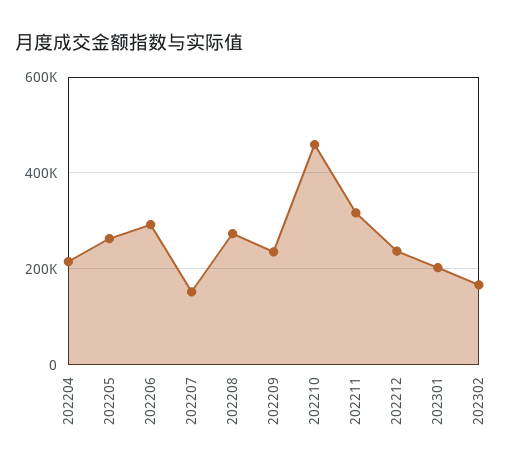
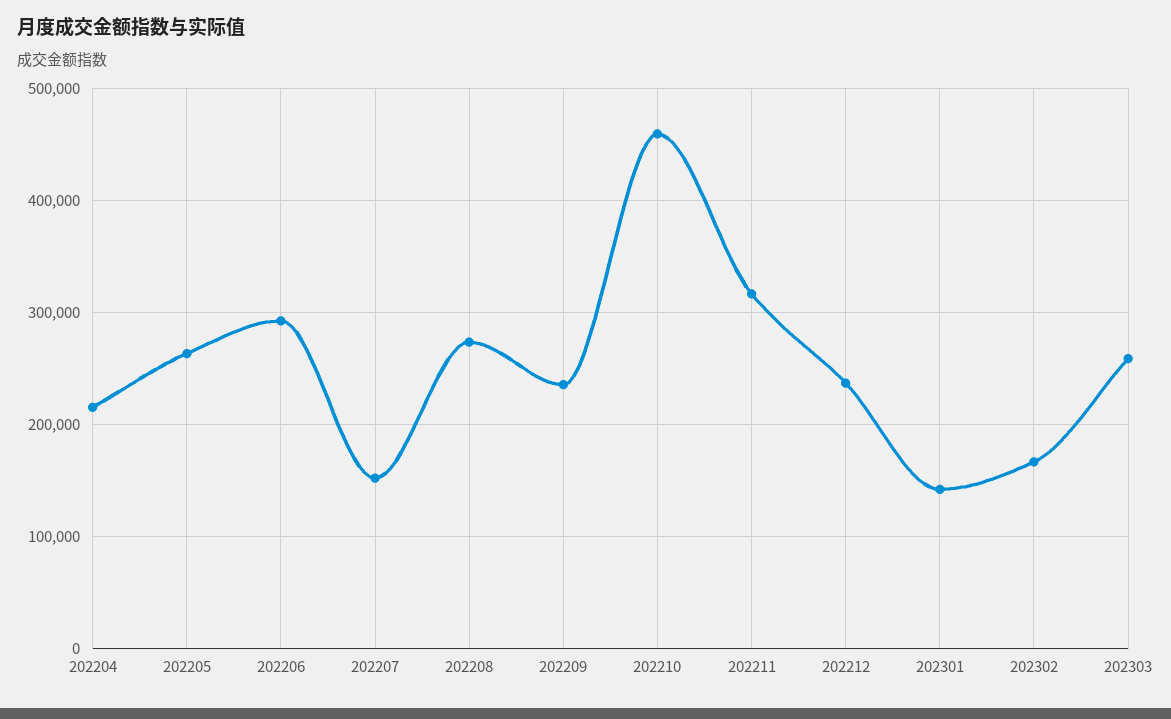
202301: 200000 -> 140000
202303: none -> 260000

